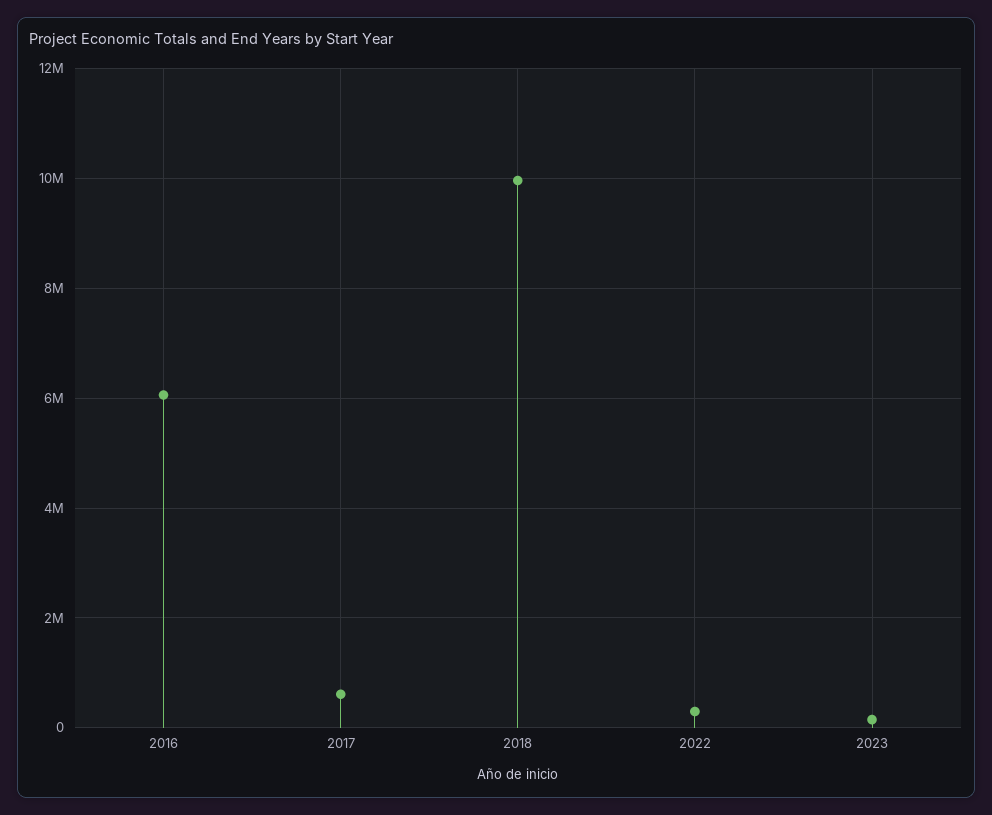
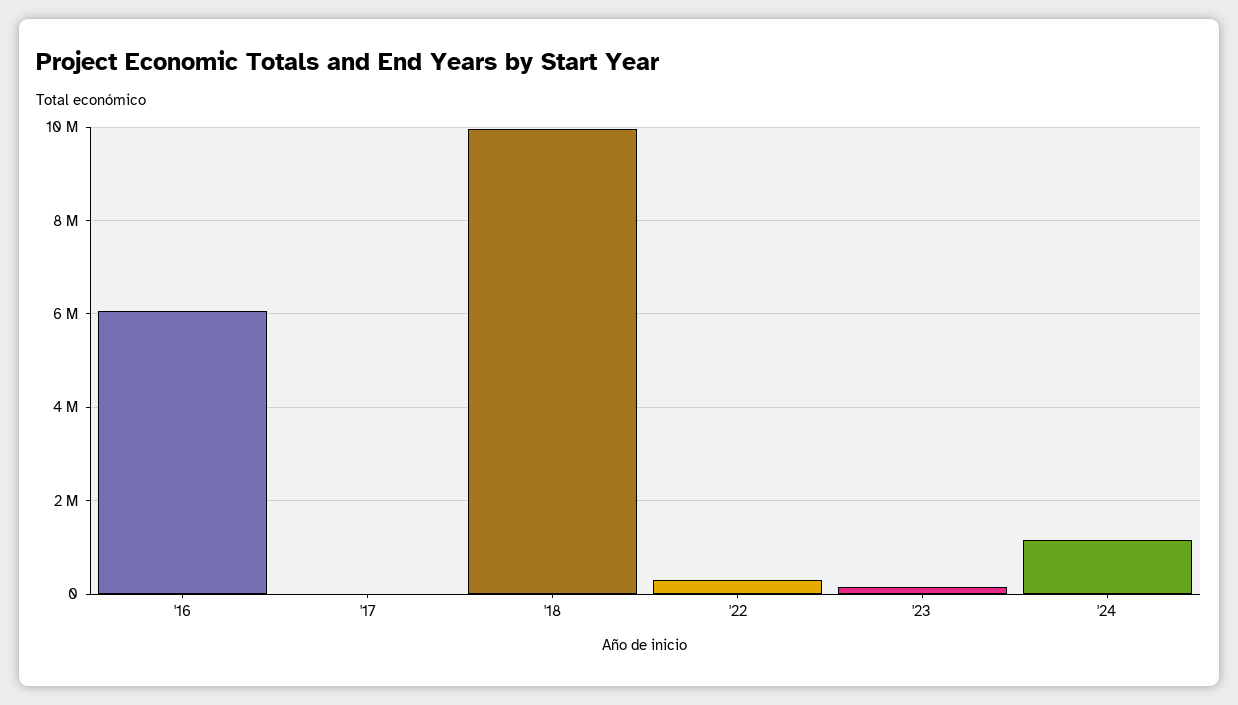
2017: 600000 -> 0
'24: none -> 1200000

